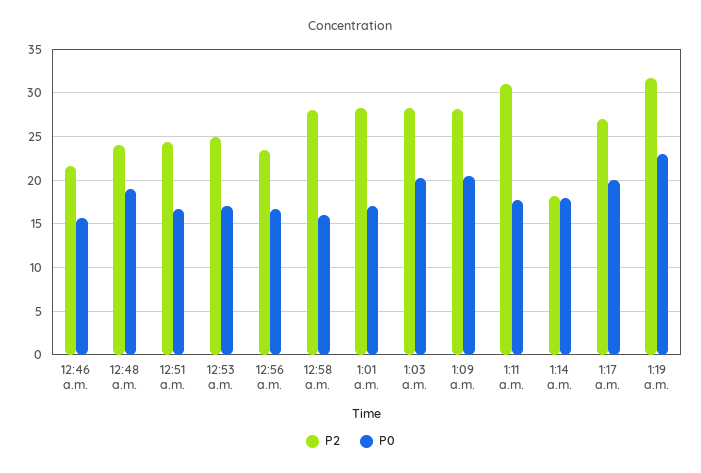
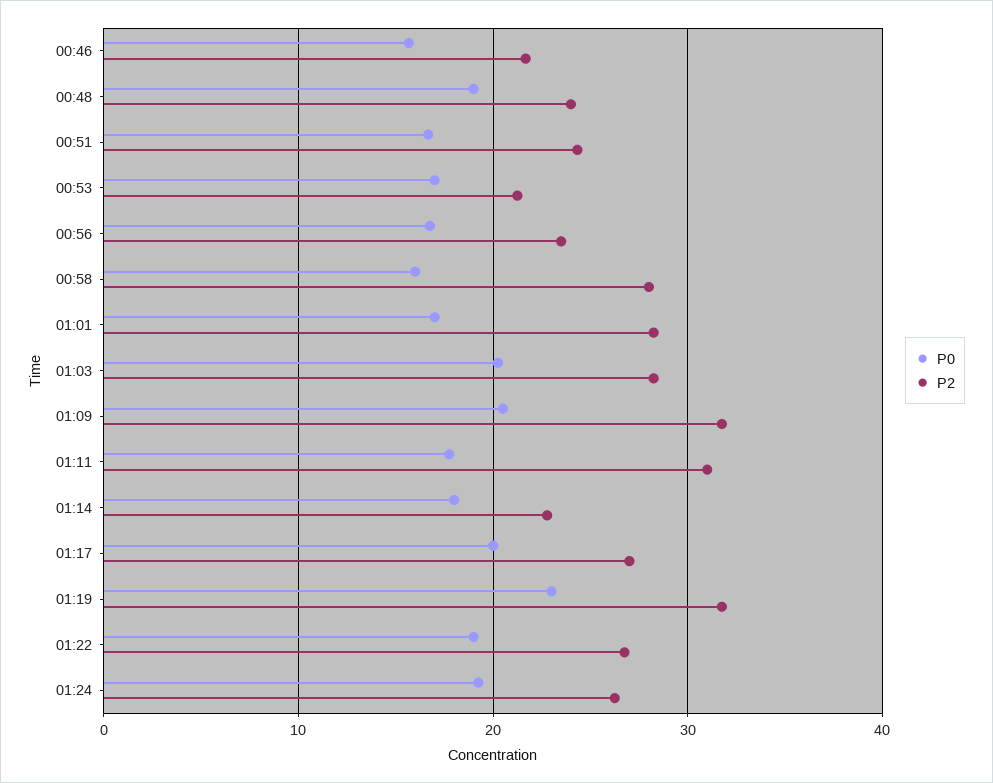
P2, 12:53 a.m.: 25 -> 21
P2, 1:09 a.m.: 28 -> 32
P2, 1:14 a.m.: 18 -> 23
P0, 01:22: none -> 19
P2, 01:22: none -> 27
P0, 01:24: none -> 19
P2, 01:24: none -> 26

